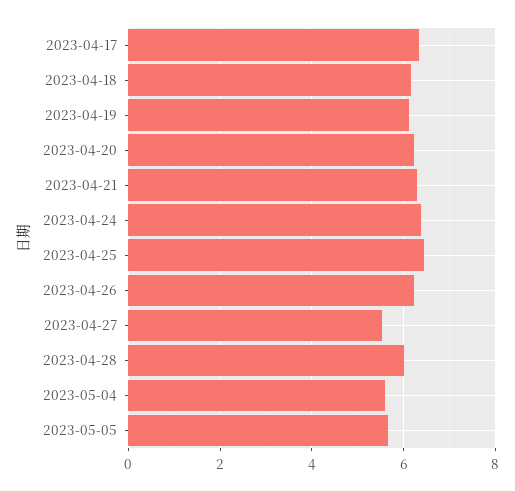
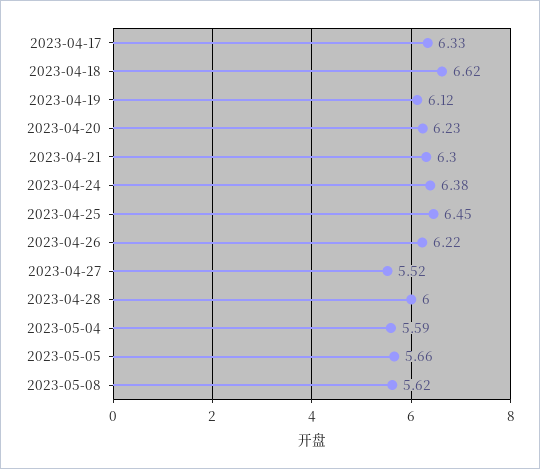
2023-04-18: 6.2 -> 6.62
2023-05-08: none -> 5.62

